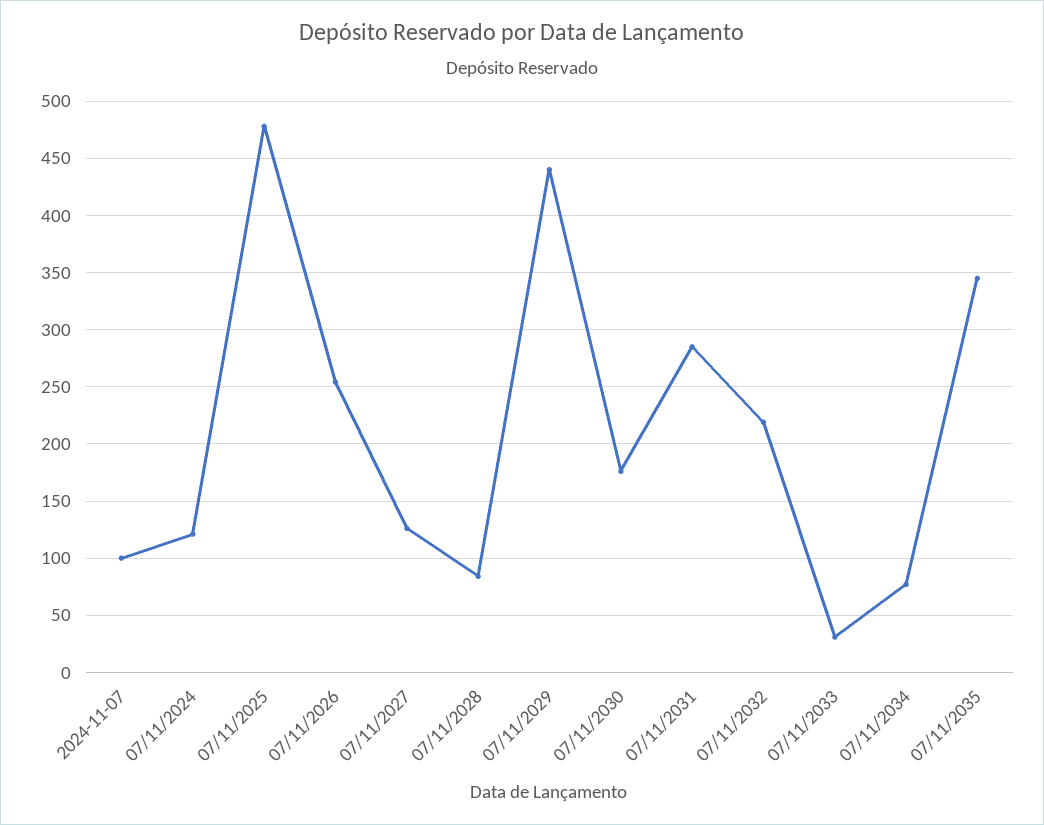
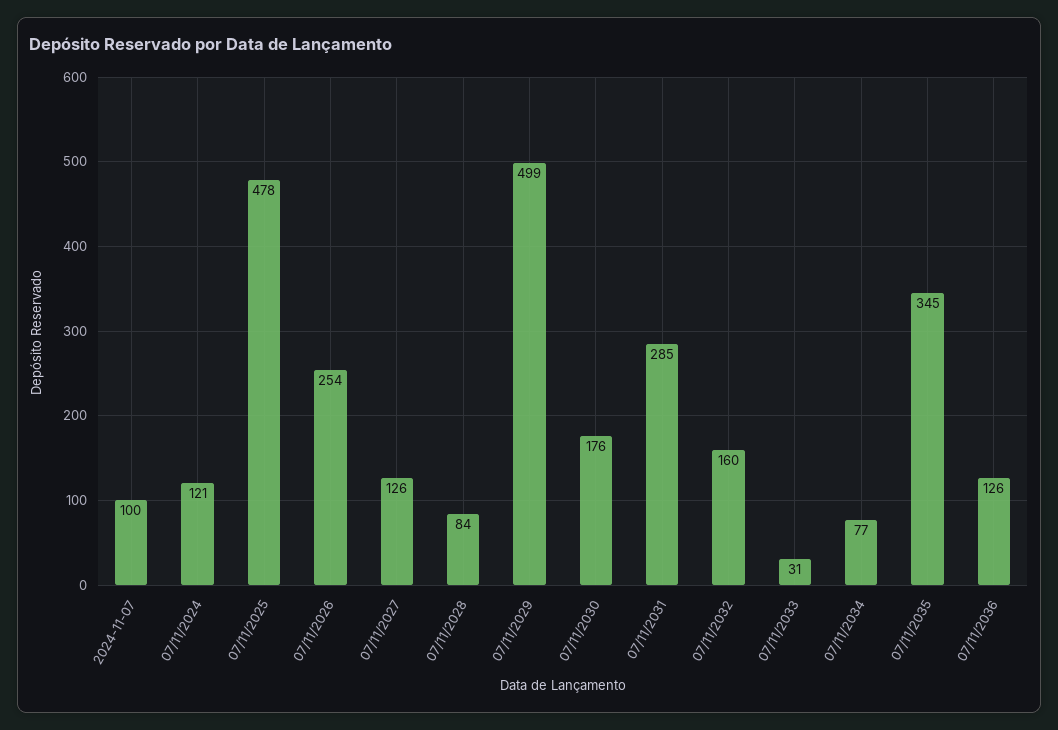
07/11/2029: 440 -> 499
07/11/2032: 220 -> 160
07/11/2036: none -> 126

